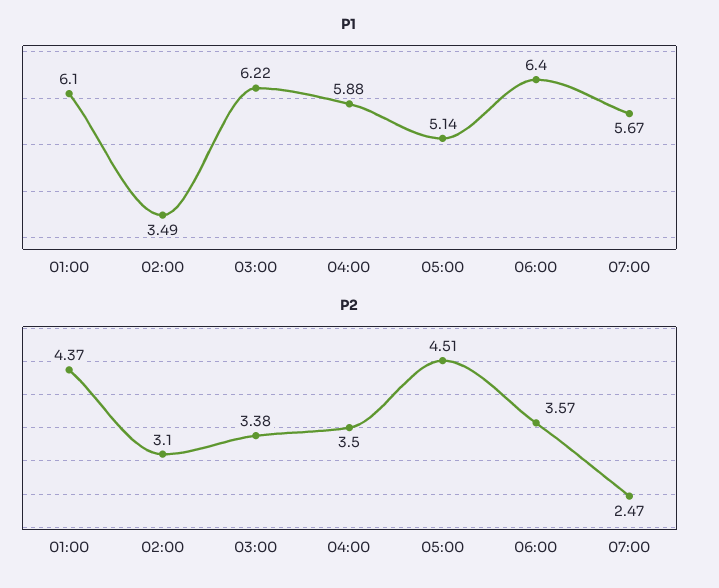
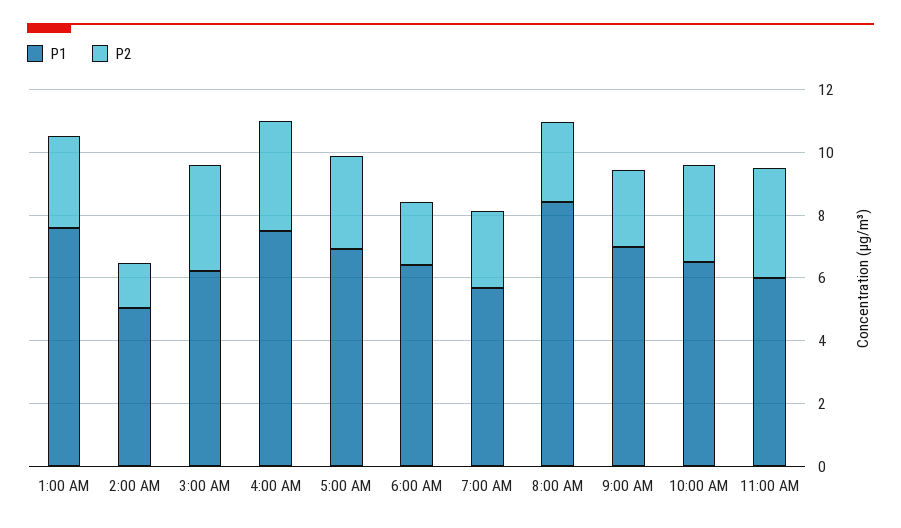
P1, 01:00: 6.1 -> 7.5
P1, 02:00: 3.49 -> 5
P1, 04:00: 5.88 -> 7.5
P1, 05:00: 5.14 -> 7
P2, 01:00: 4.37 -> 3
P2, 02:00: 3.1 -> 1.5
P2, 05:00: 4.51 -> 3
P2, 06:00: 3.57 -> 2
P1, 8:00 AM: none -> 8.5
P2, 8:00 AM: none -> 2.5
P1, 9:00 AM: none -> 7
P2, 9:00 AM: none -> 2.5
P1, 10:00 AM: none -> 6.5
P2, 10:00 AM: none -> 3
P1, 11:00 AM: none -> 6
P2, 11:00 AM: none -> 3.5

